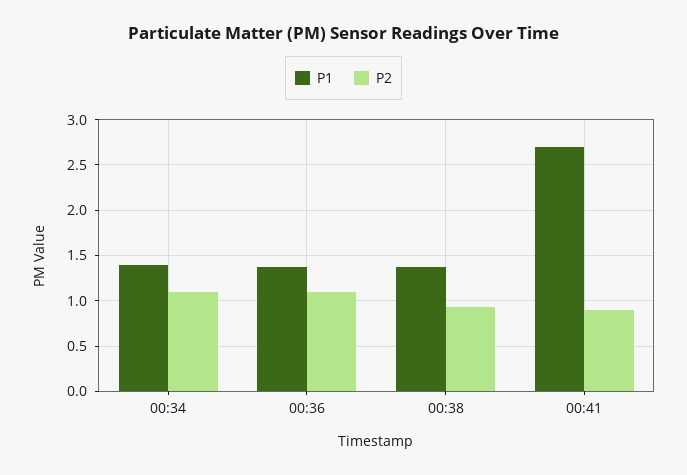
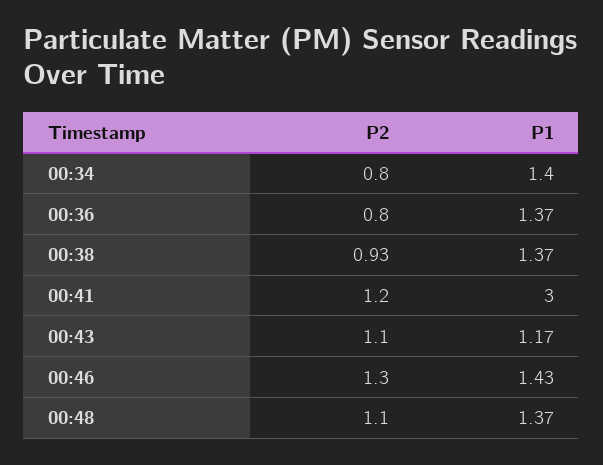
P2, 00:34: 1.1 -> 0.8
P2, 00:36: 1.1 -> 0.8
P1, 00:41: 2.7 -> 3
P2, 00:41: 0.9 -> 1.2
P2, 00:43: none -> 1.1
P1, 00:43: none -> 1.17
P2, 00:46: none -> 1.3
P1, 00:46: none -> 1.43
P2, 00:48: none -> 1.1
P1, 00:48: none -> 1.37

